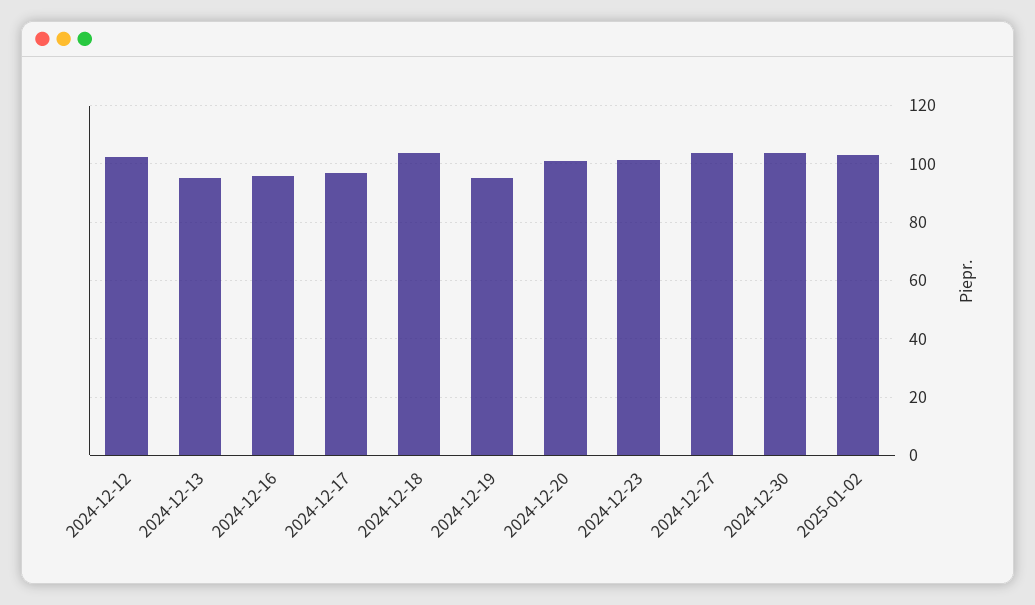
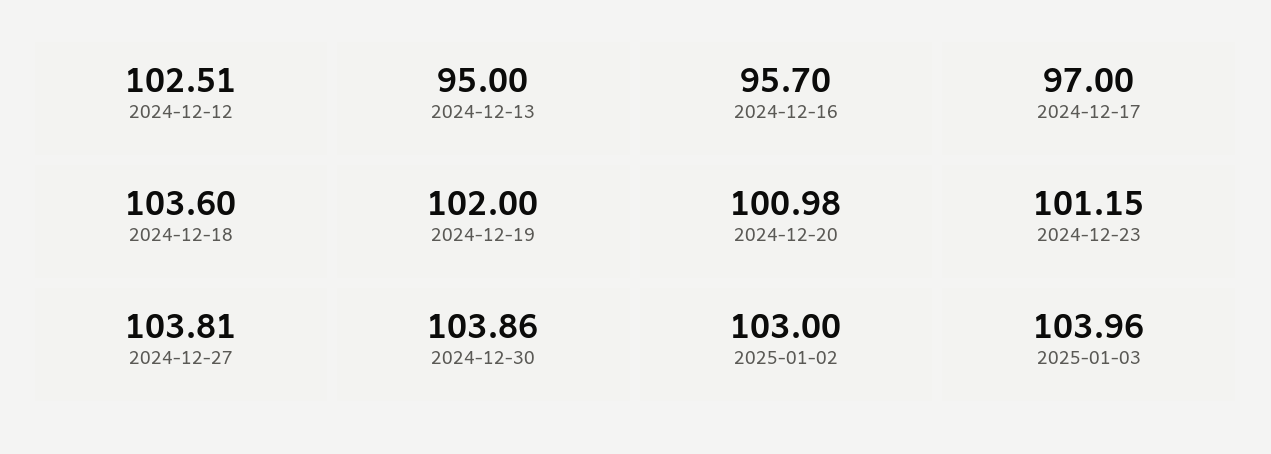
2024-12-19: 95 -> 102
2025-01-03: none -> 103.96

